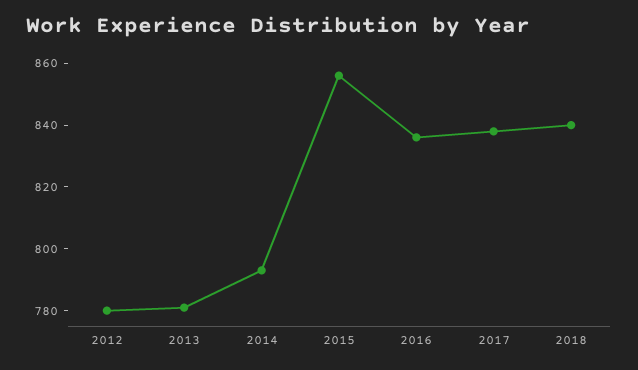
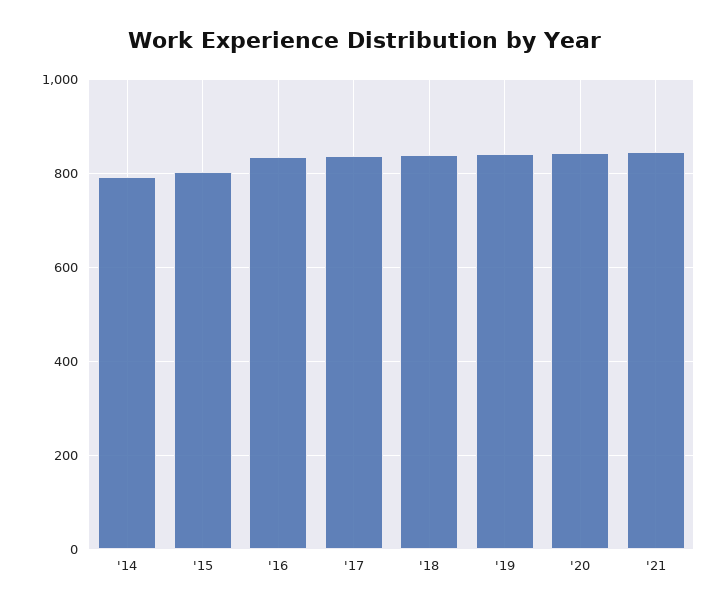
2012: 780 -> none
2013: 780 -> none
2015: 855 -> 800
'19: none -> 840
'20: none -> 840
'21: none -> 840

